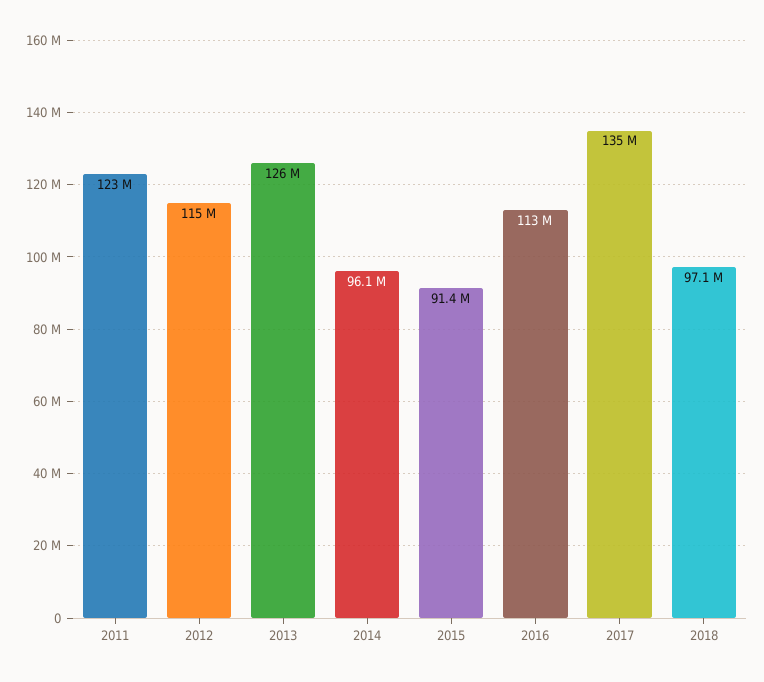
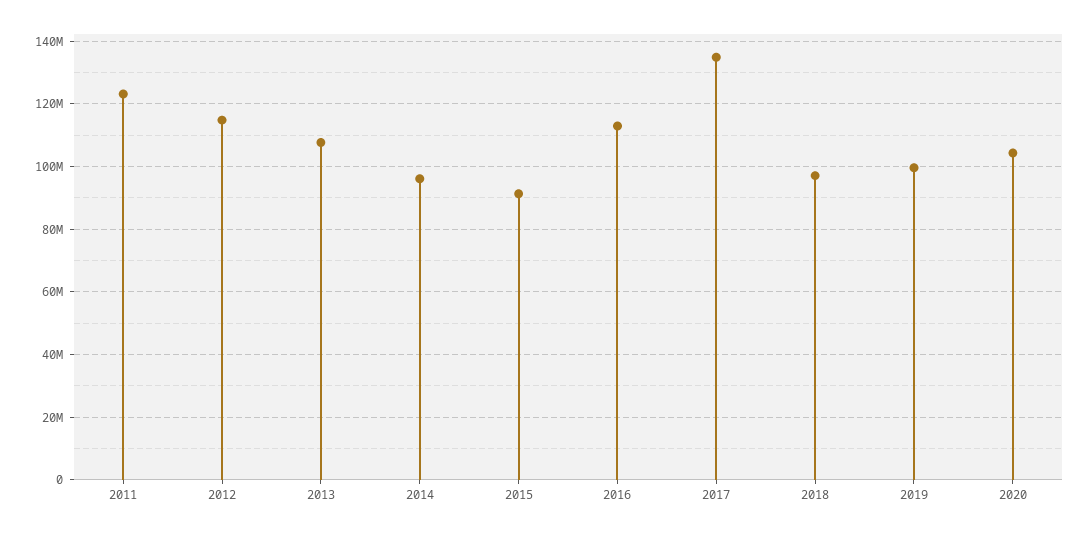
2013: 126000000 -> 108000000
2019: none -> 100000000
2020: none -> 104000000

